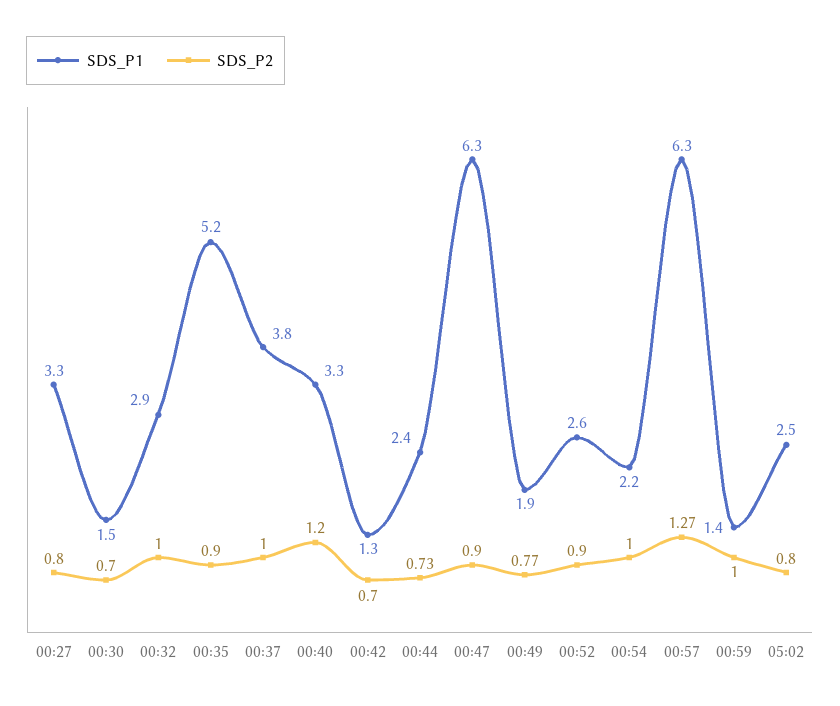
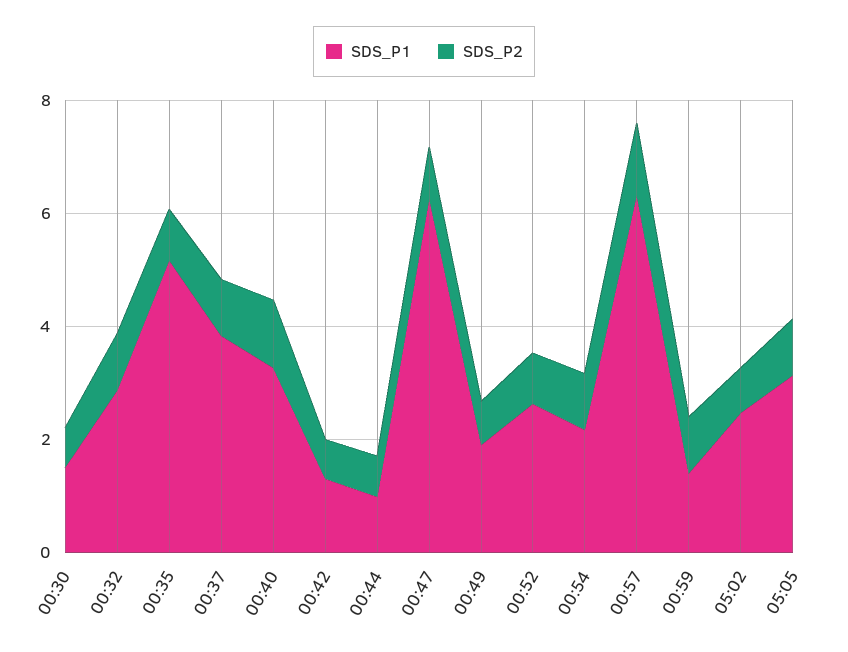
SDS_P1, 00:27: 3.3 -> none
SDS_P2, 00:27: 0.8 -> none
SDS_P1, 00:44: 2.4 -> 1
SDS_P1, 05:05: none -> 3
SDS_P2, 05:05: none -> 1

